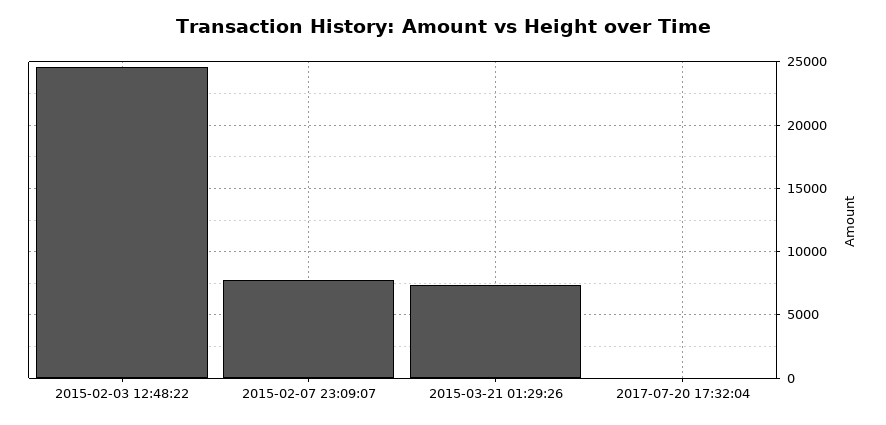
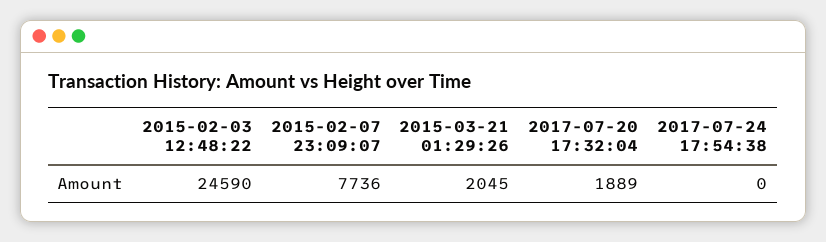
2015-03-21 01:29:26: 7500 -> 2045
2017-07-20 17:32:04: 0 -> 1889
2017-07-24 17:54:38: none -> 0

